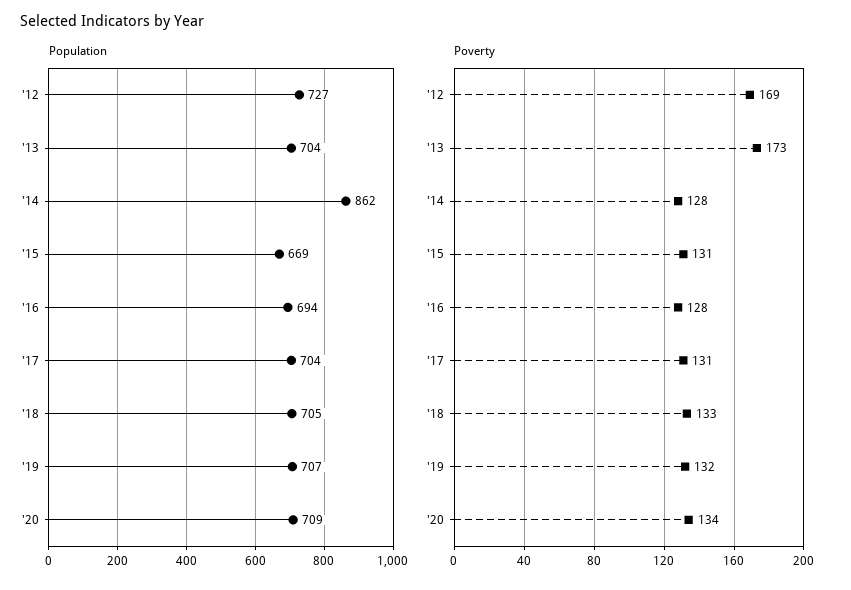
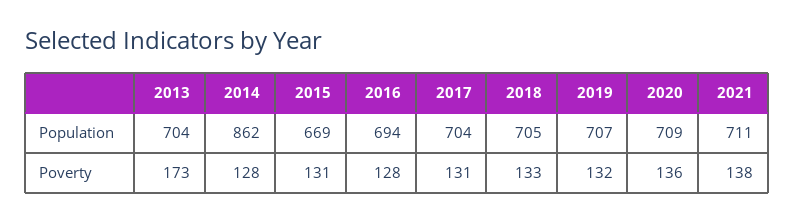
Population, '12: 727 -> none
Poverty, '12: 169 -> none
Poverty, '20: 134 -> 136
Population, 2021: none -> 711
Poverty, 2021: none -> 138

